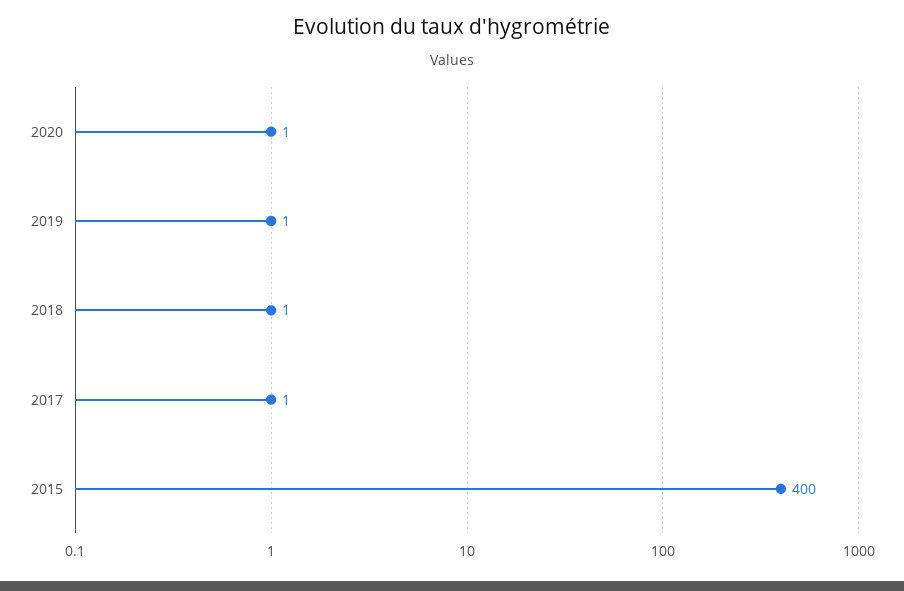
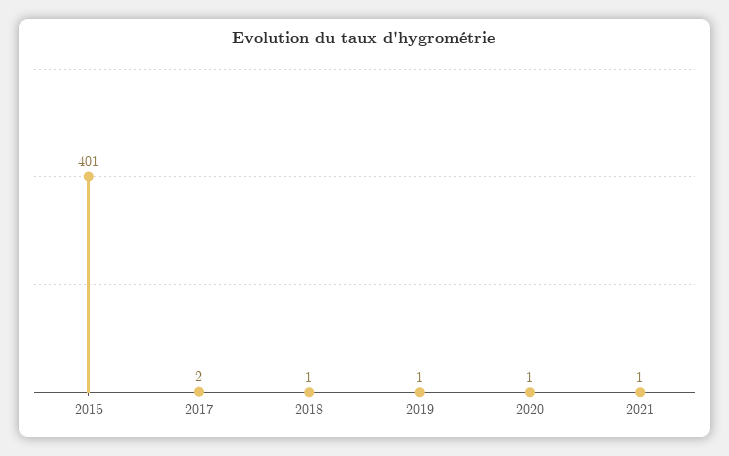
2017: 1 -> 2
2015: 400 -> 401
2021: none -> 1

